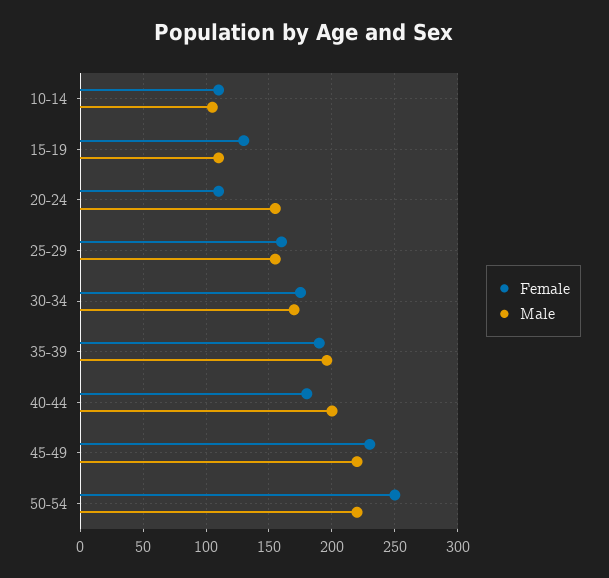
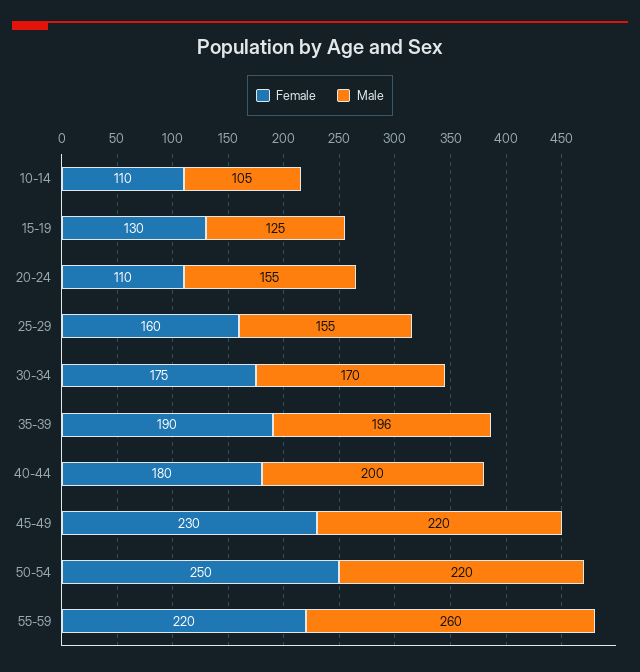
Male, 15-19: 110 -> 125
Female, 55-59: none -> 220
Male, 55-59: none -> 260

